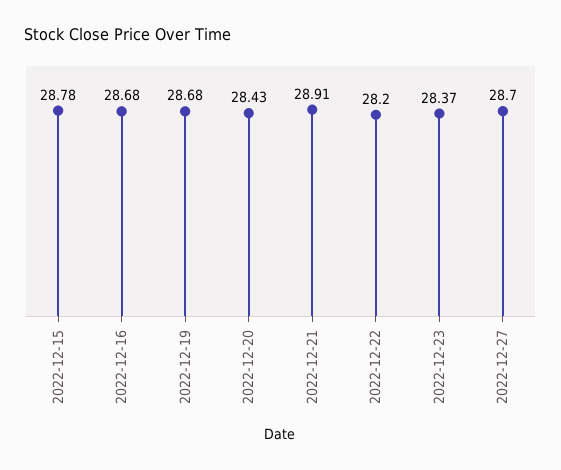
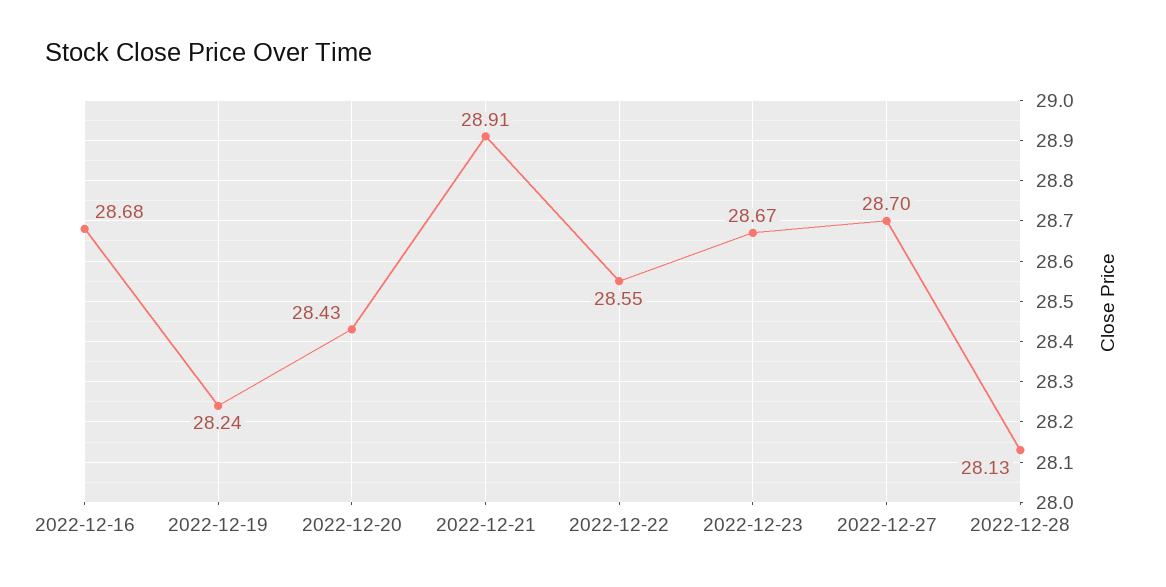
2022-12-15: 28.78 -> none
2022-12-19: 28.68 -> 28.24
2022-12-22: 28.2 -> 28.55
2022-12-23: 28.37 -> 28.67
2022-12-28: none -> 28.13

